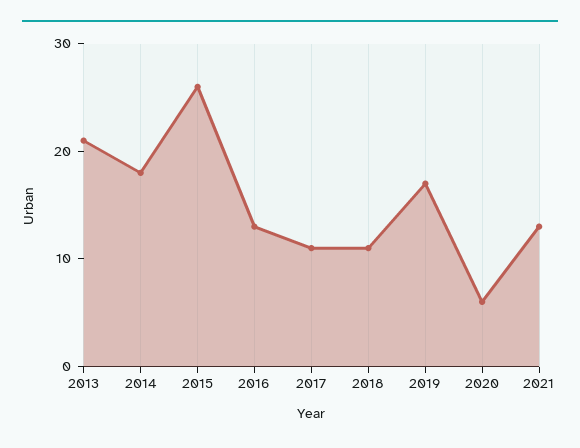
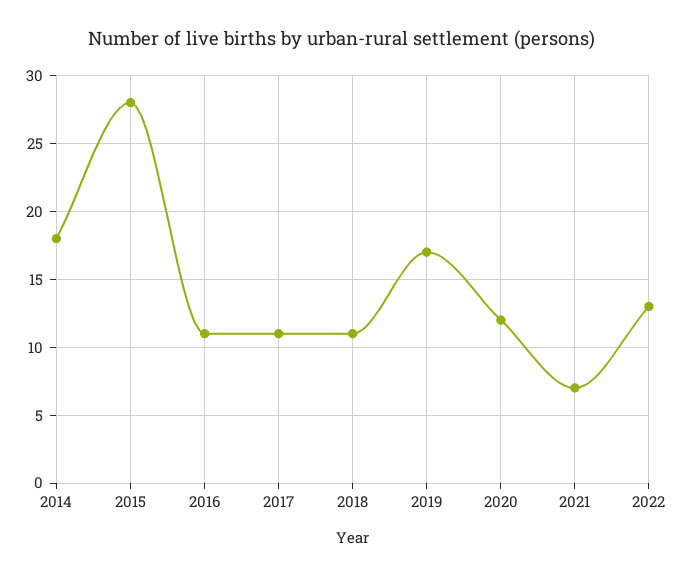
2013: 21 -> none
2015: 26 -> 28
2016: 13 -> 11
2020: 6 -> 12
2021: 13 -> 7
2022: none -> 13

